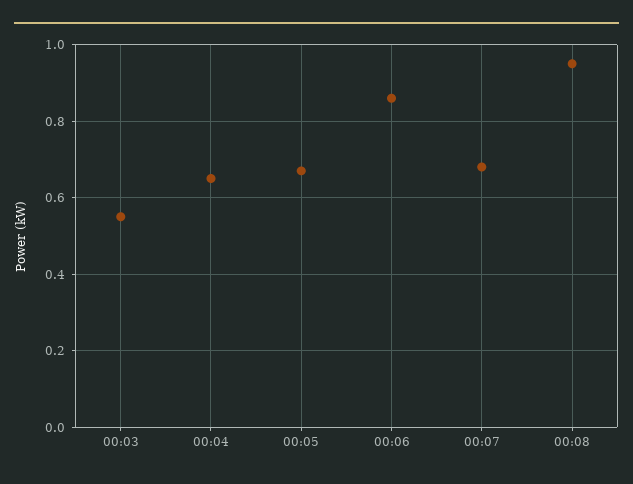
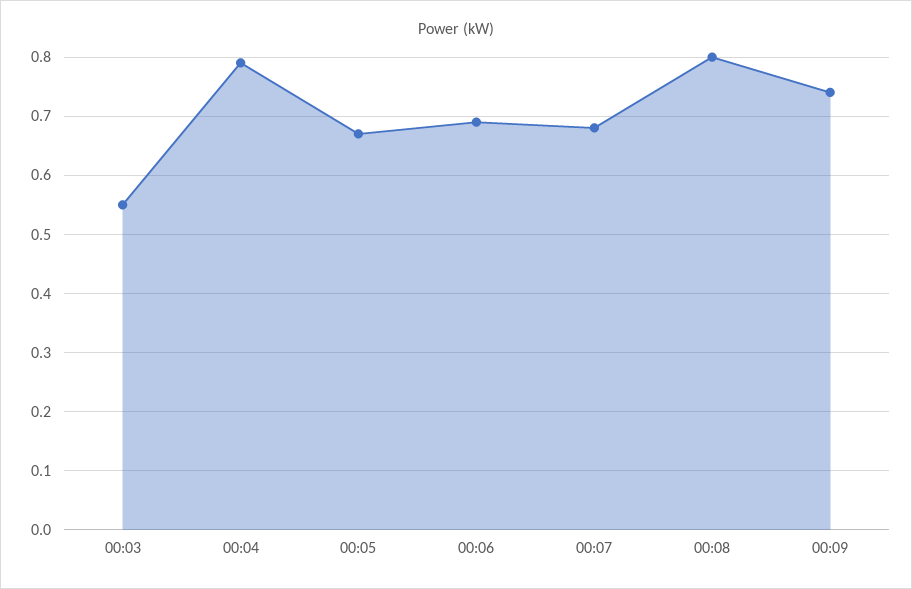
00:04: 0.65 -> 0.8
00:06: 0.85 -> 0.7
00:08: 0.95 -> 0.8
00:09: none -> 0.75

